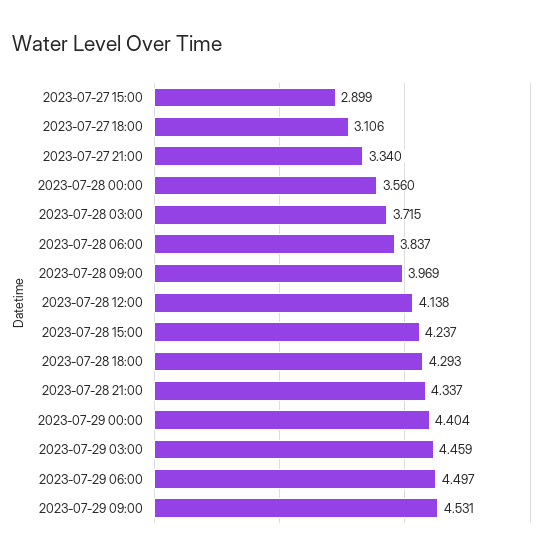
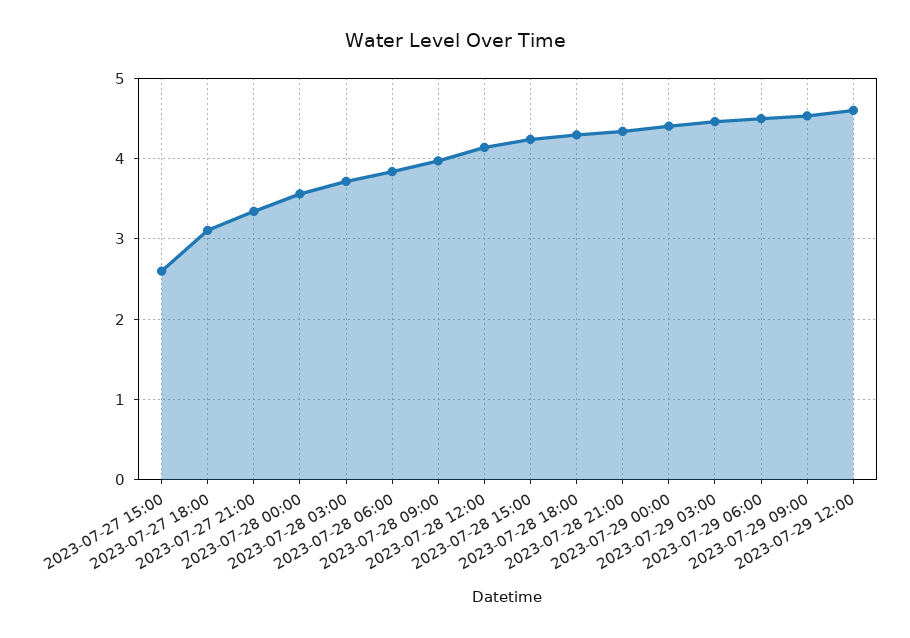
2023-07-27 15:00: 2.899 -> 2.6
2023-07-29 12:00: none -> 4.6

